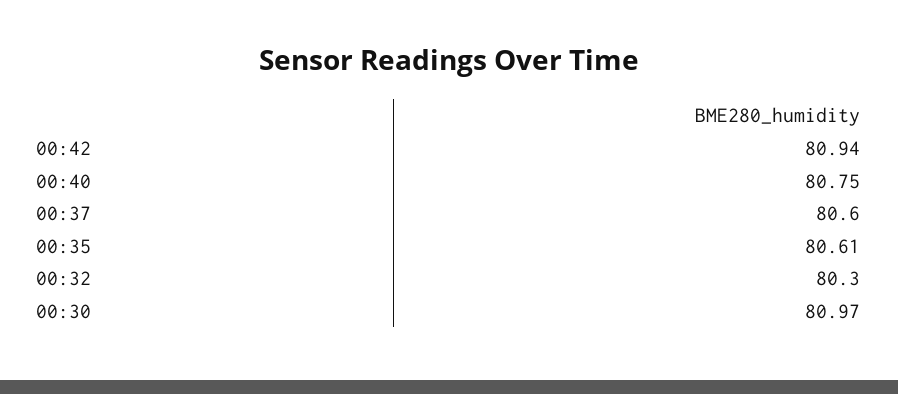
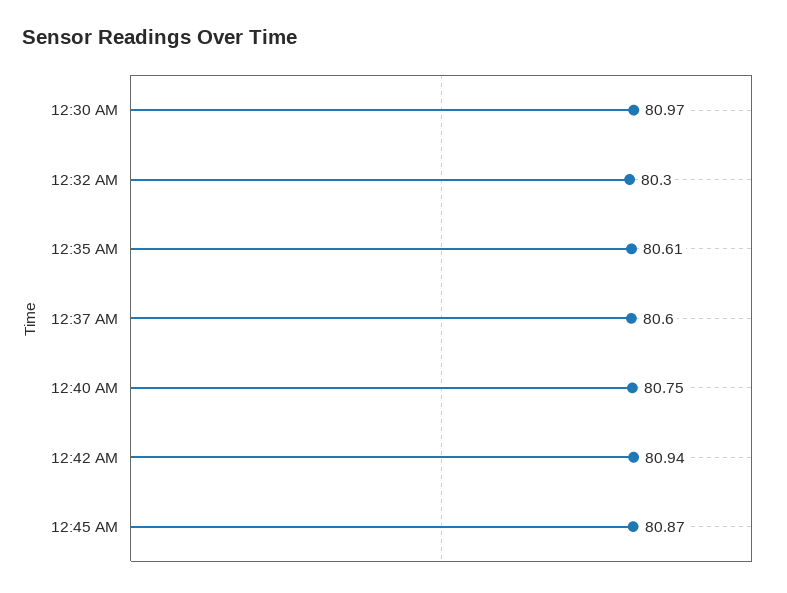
12:45 AM: none -> 80.87

